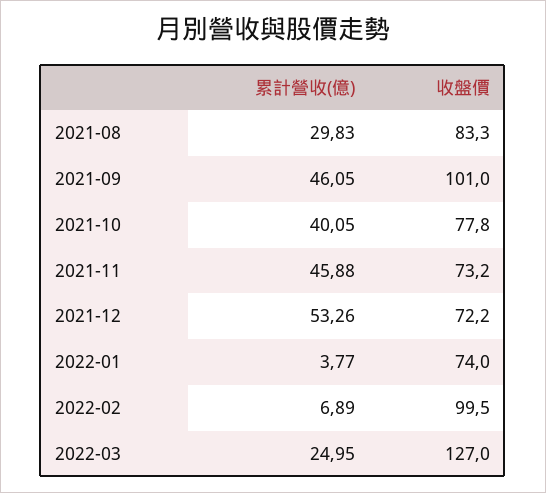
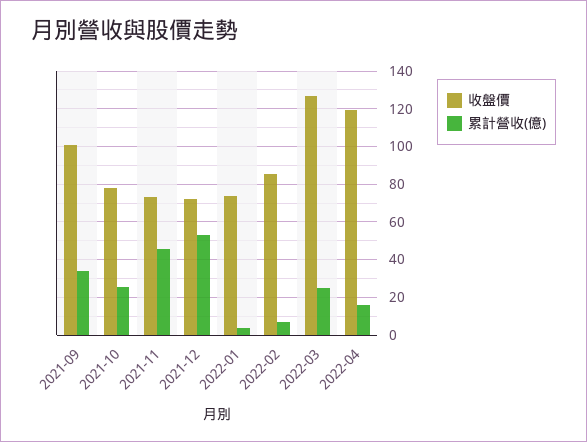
累計營收(億), 2021-08: 29.83 -> none
收盤價, 2021-08: 83.3 -> none
累計營收(億), 2021-09: 46.05 -> 35
累計營收(億), 2021-10: 40.05 -> 25
收盤價, 2022-02: 99.5 -> 85
收盤價, 2022-04: none -> 120
累計營收(億), 2022-04: none -> 15

